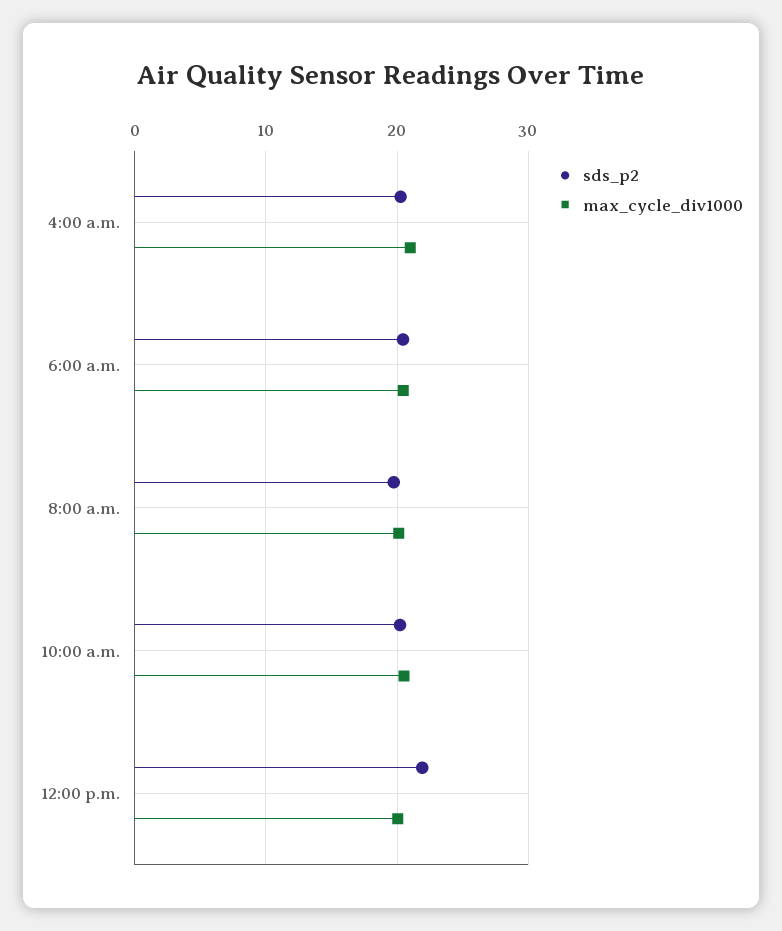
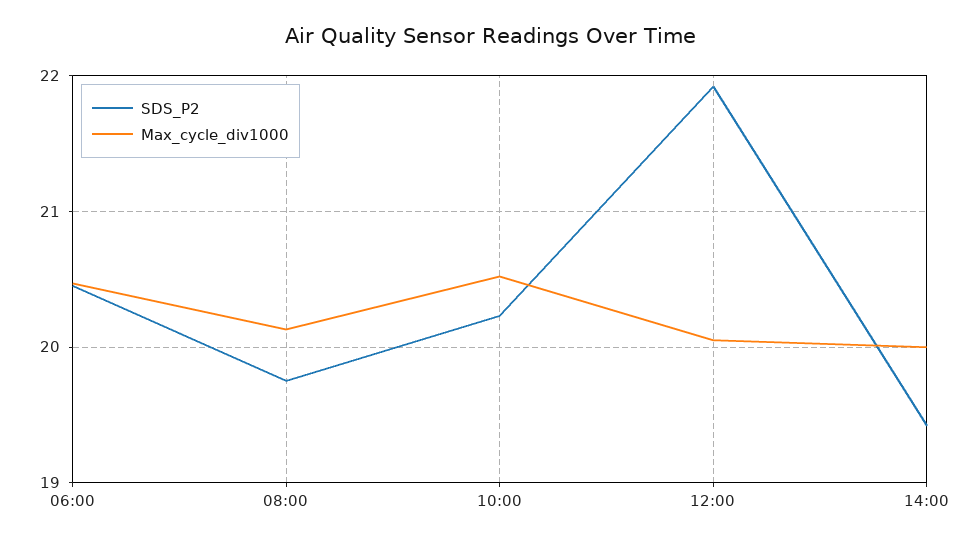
sds_p2, 4:00 a.m.: 20 -> none
max_cycle_div1000, 4:00 a.m.: 21 -> none
sds_p2, 14:00: none -> 19.4
max_cycle_div1000, 14:00: none -> 20

